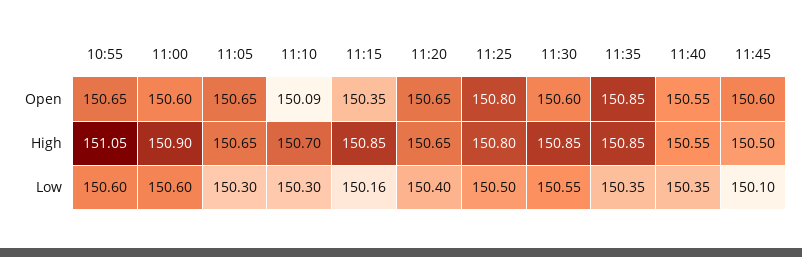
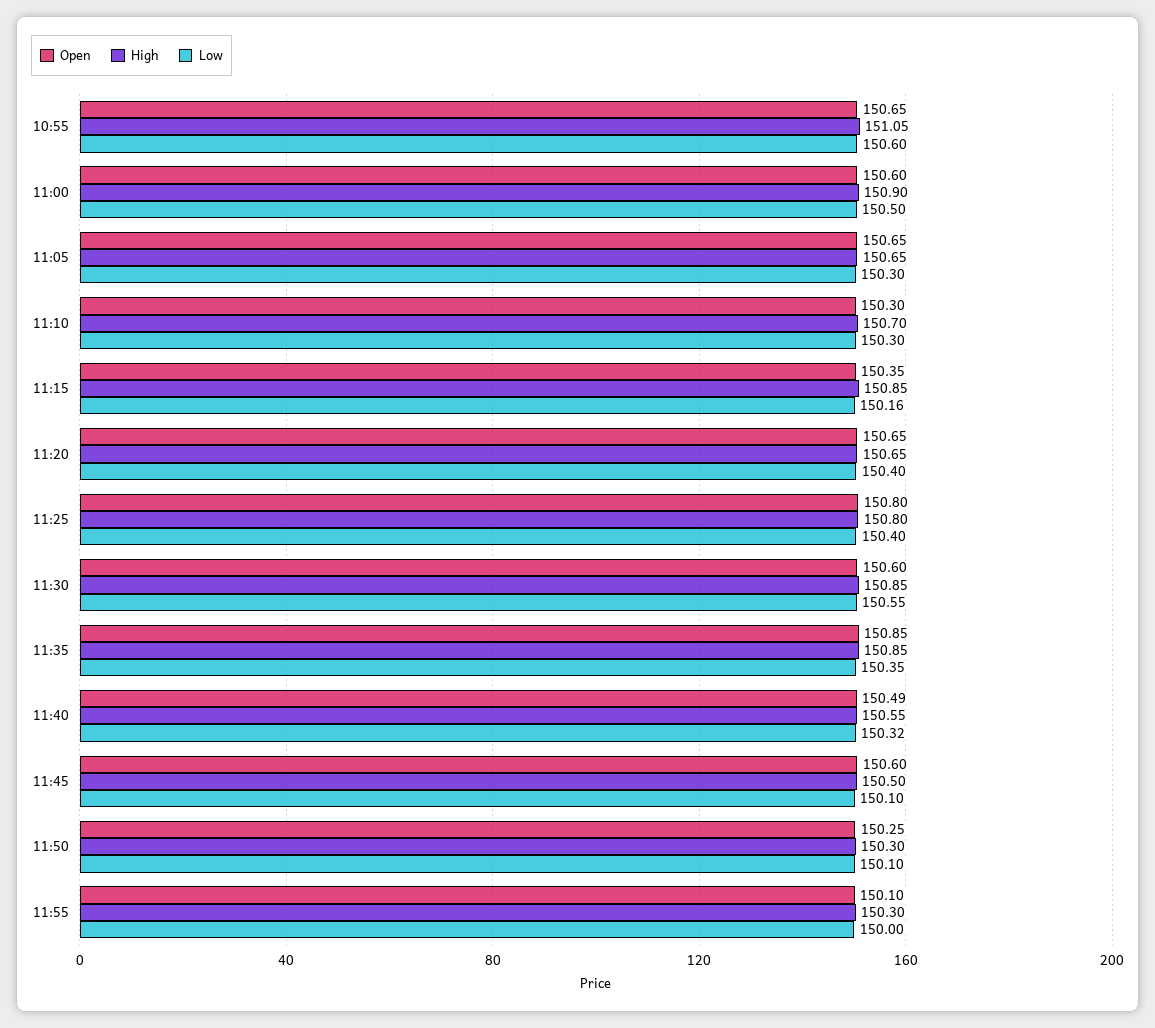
Open, 11:10: 150.09 -> 150.3
Open, 11:40: 150.55 -> 150.49
Low, 11:00: 150.6 -> 150.5
Low, 11:25: 150.5 -> 150.4
Low, 11:40: 150.35 -> 150.32
Open, 11:50: none -> 150.25
High, 11:50: none -> 150.3
Low, 11:50: none -> 150.1
Open, 11:55: none -> 150.1
High, 11:55: none -> 150.3
Low, 11:55: none -> 150

